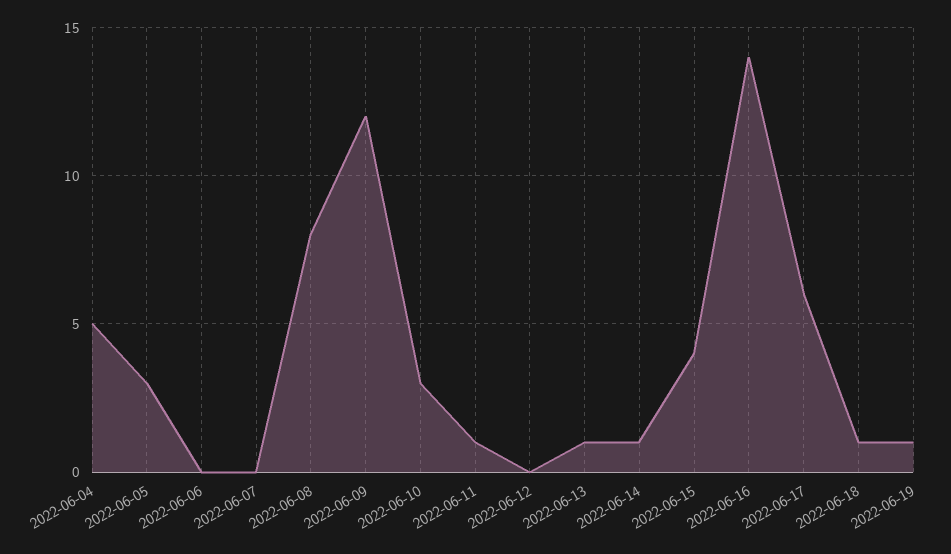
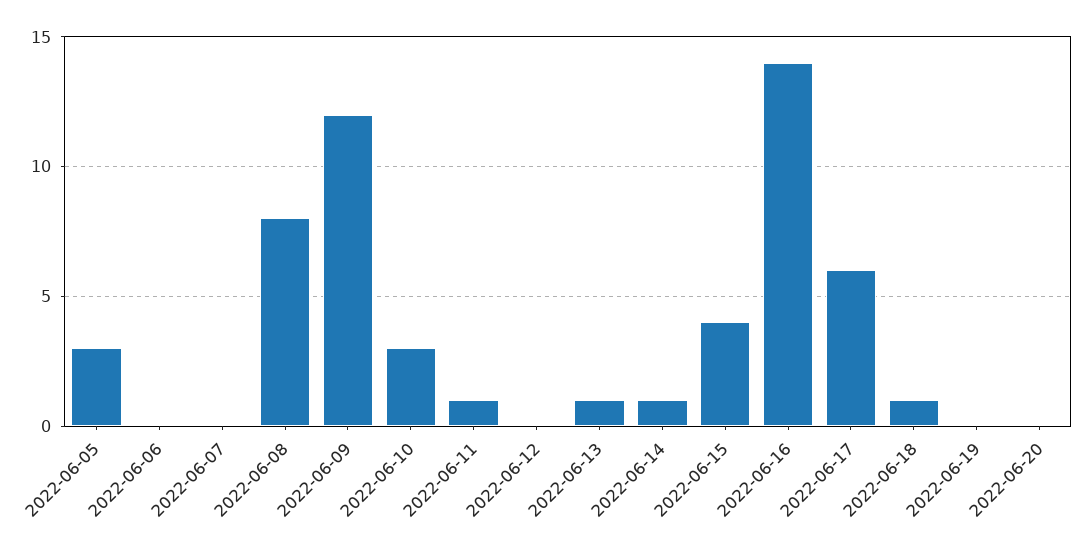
2022-06-04: 5 -> none
2022-06-19: 1 -> 0
2022-06-20: none -> 0

